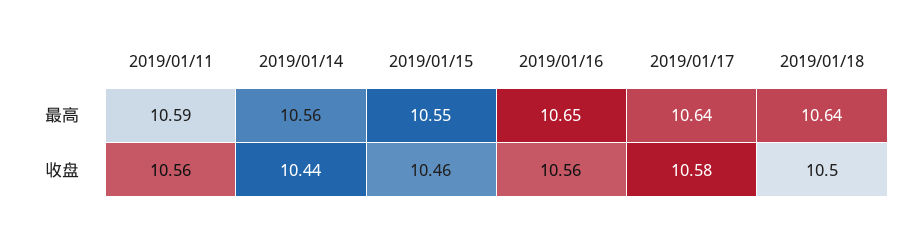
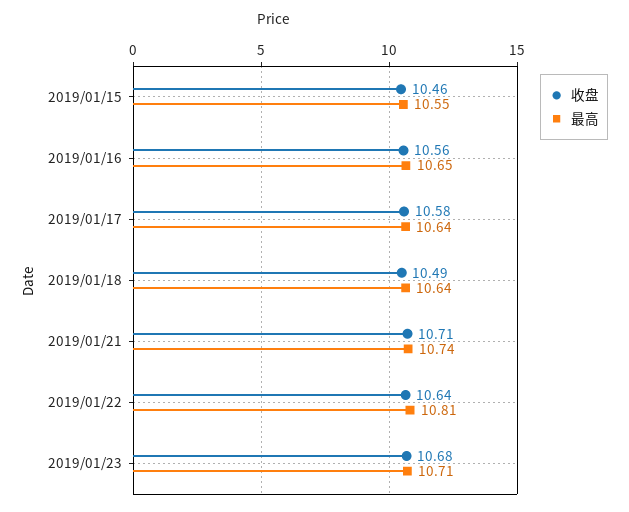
最高, 2019/01/11: 10.59 -> none
最高, 2019/01/14: 10.56 -> none
收盘, 2019/01/11: 10.56 -> none
收盘, 2019/01/14: 10.44 -> none
收盘, 2019/01/18: 10.5 -> 10.49
收盘, 2019/01/21: none -> 10.71
最高, 2019/01/21: none -> 10.74
收盘, 2019/01/22: none -> 10.64
最高, 2019/01/22: none -> 10.81
收盘, 2019/01/23: none -> 10.68
最高, 2019/01/23: none -> 10.71

